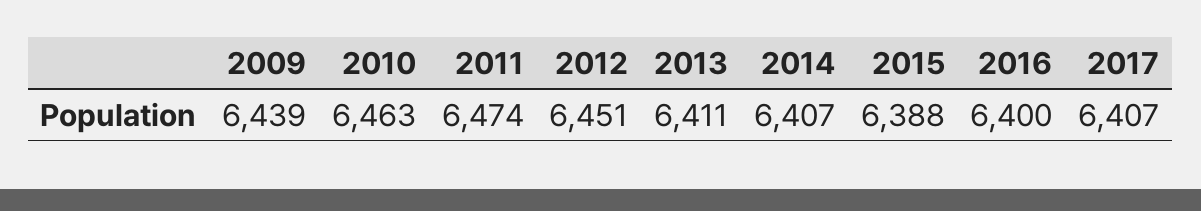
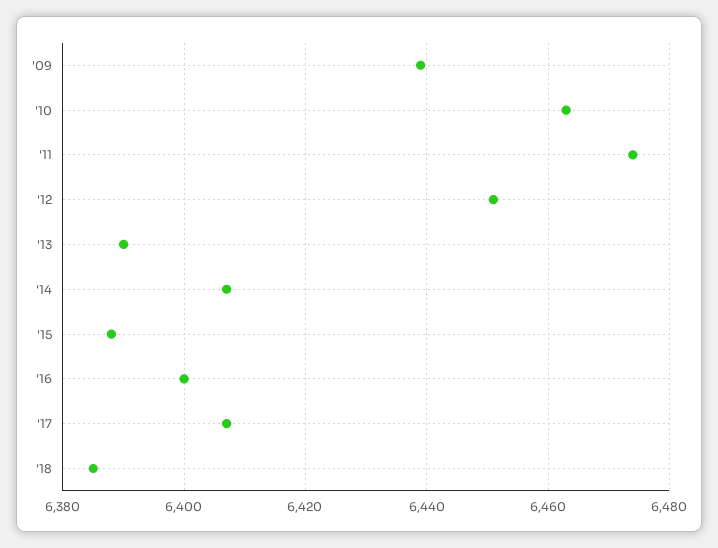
2013: 6411 -> 6390
'18: none -> 6385

